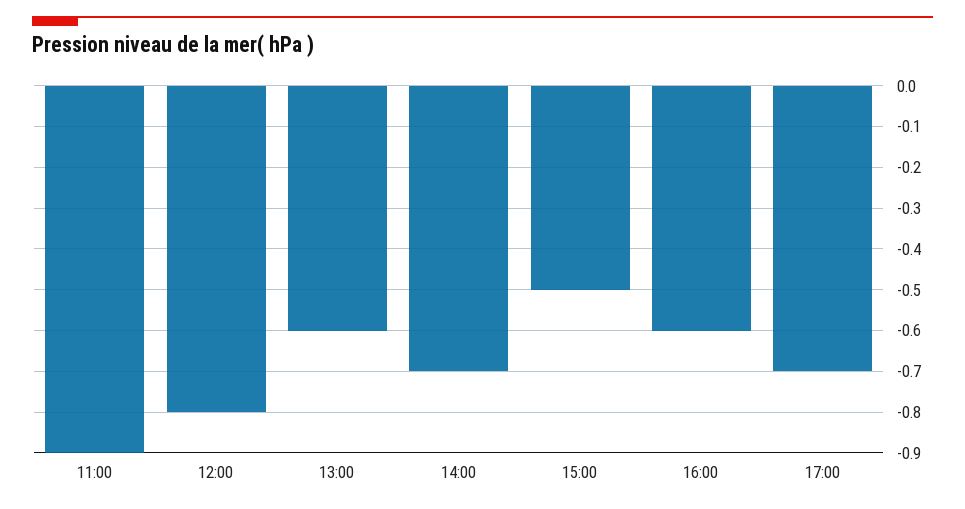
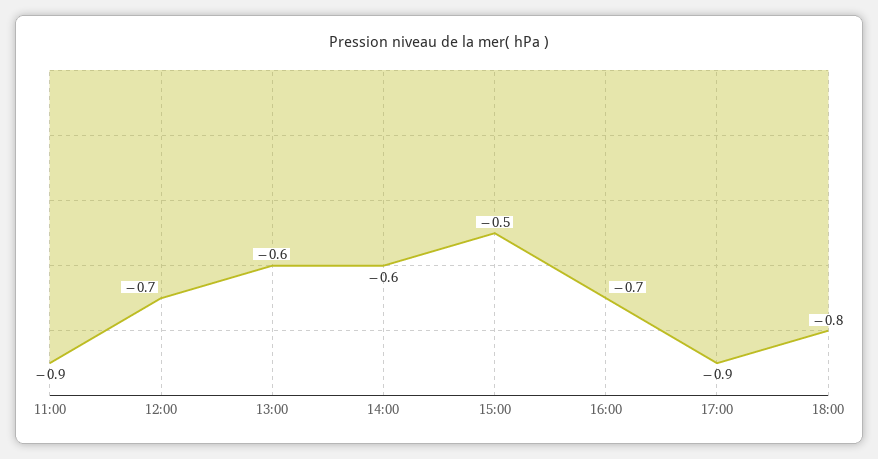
12:00: -0.8 -> -0.7
14:00: -0.7 -> -0.6
16:00: -0.6 -> -0.7
17:00: -0.7 -> -0.9
18:00: none -> -0.8

